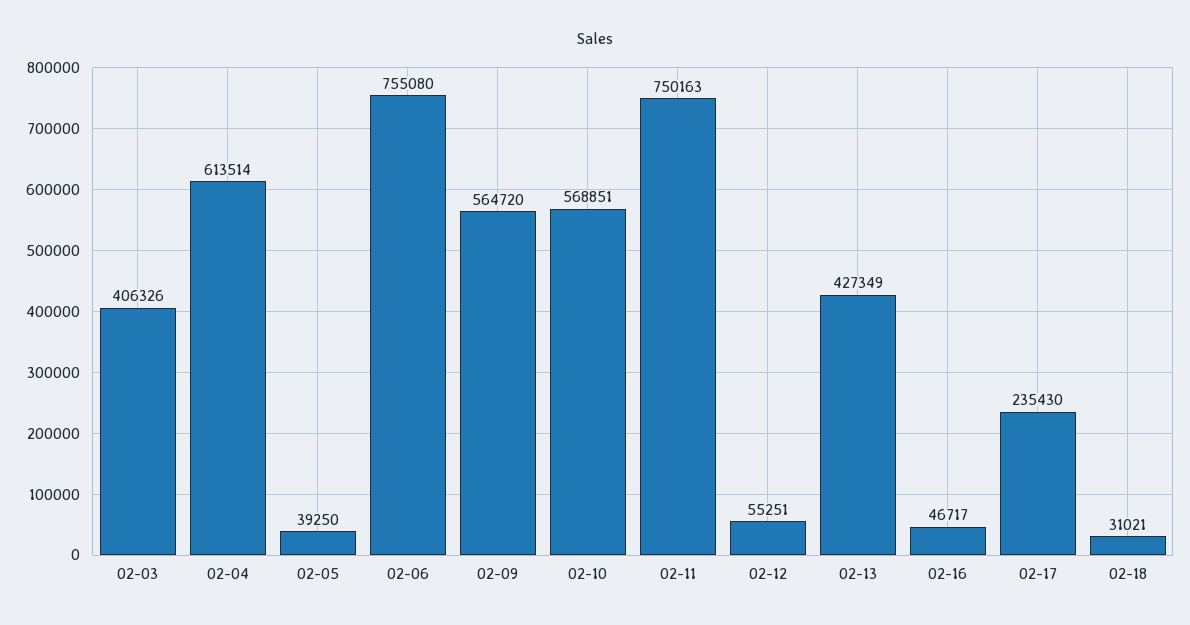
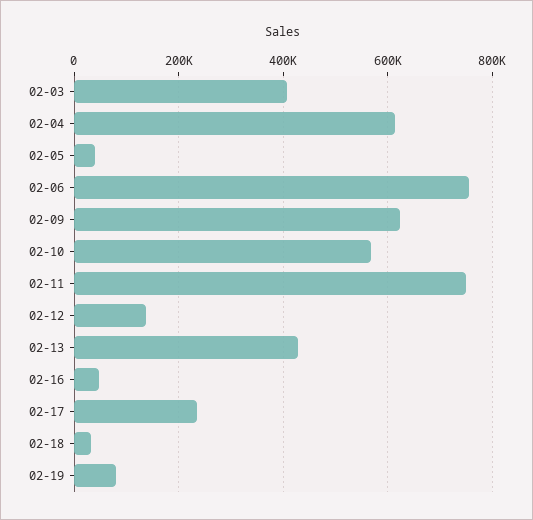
02-09: 564720 -> 620000
02-12: 55251 -> 140000
02-19: none -> 80000

